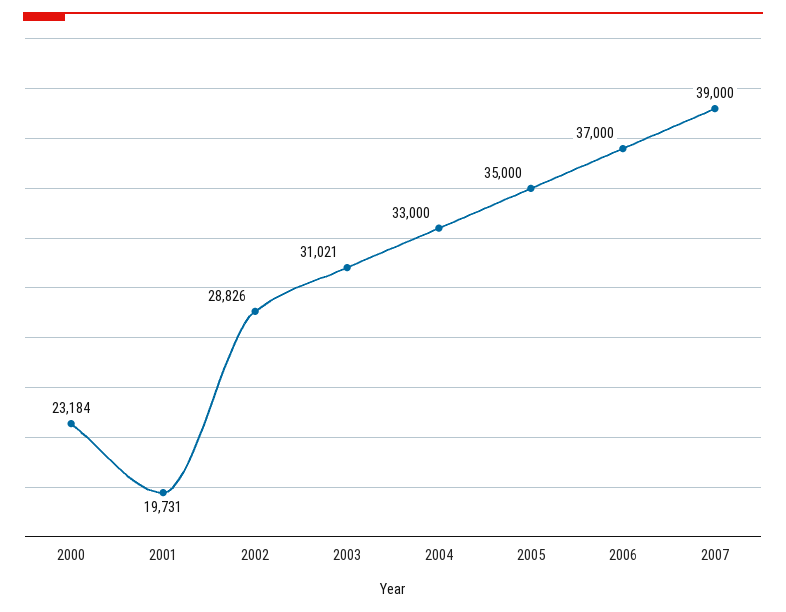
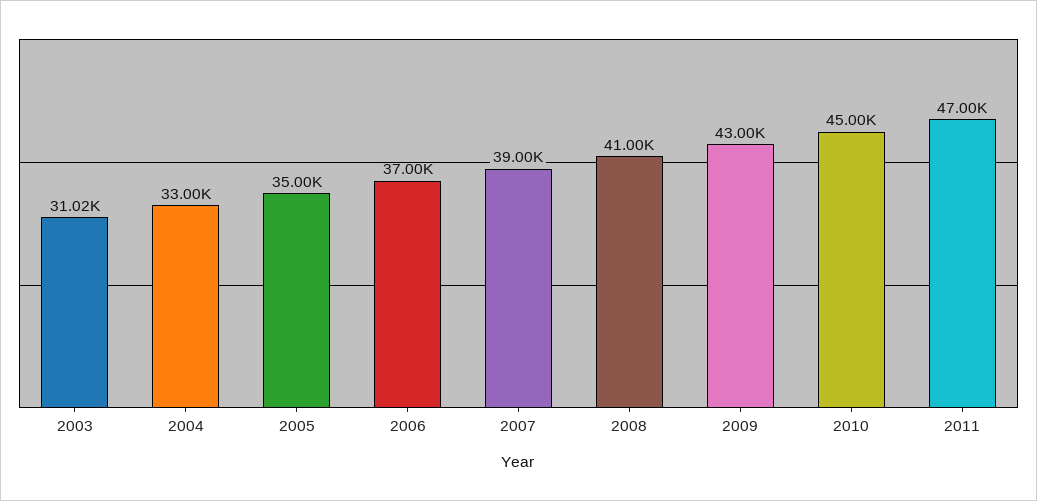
2000: 23184 -> none
2001: 19731 -> none
2002: 28826 -> none
2008: none -> 41000
2009: none -> 43000
2010: none -> 45000
2011: none -> 47000

